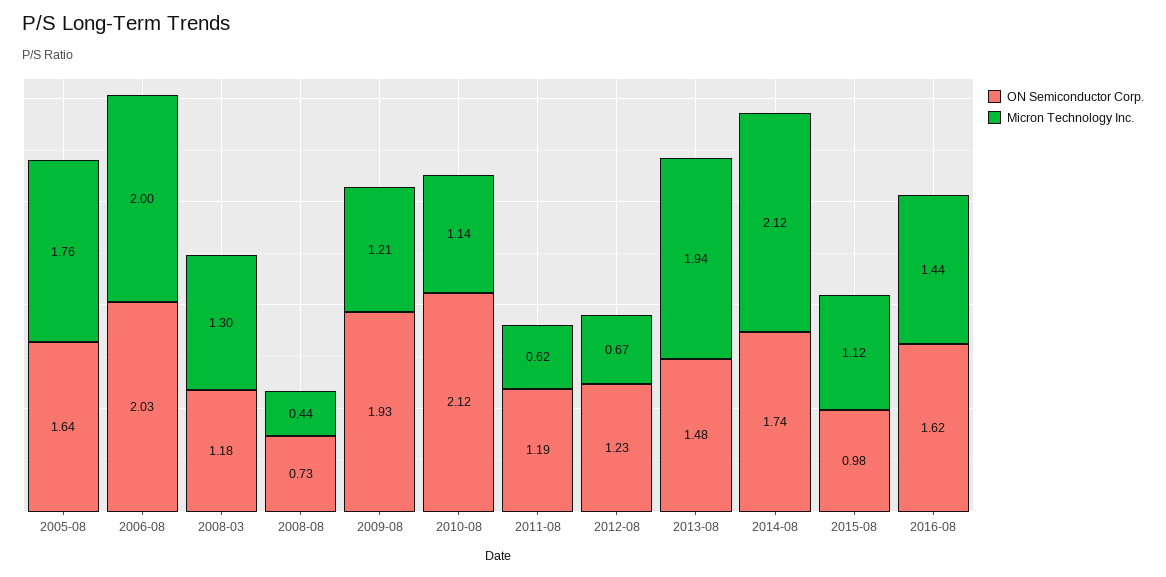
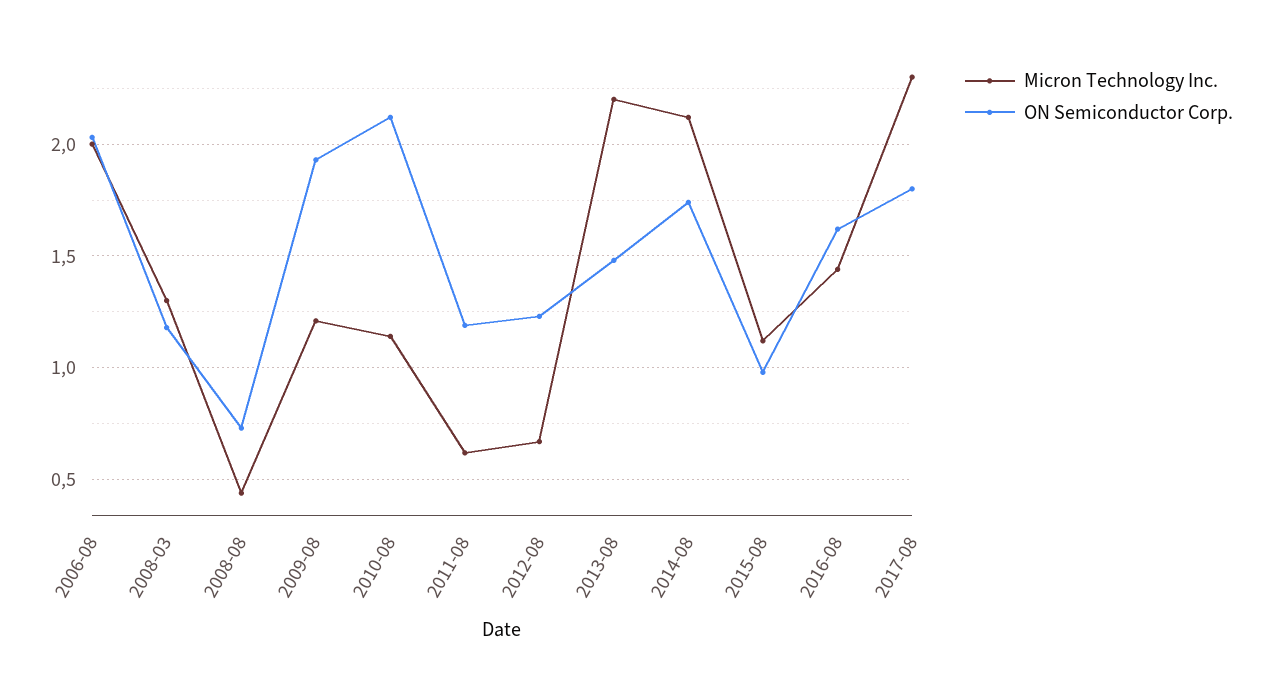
ON Semiconductor Corp., 2005-08: 1.64 -> none
Micron Technology Inc., 2005-08: 1.76 -> none
Micron Technology Inc., 2013-08: 1.94 -> 2.2
Micron Technology Inc., 2017-08: none -> 2.3
ON Semiconductor Corp., 2017-08: none -> 1.8

